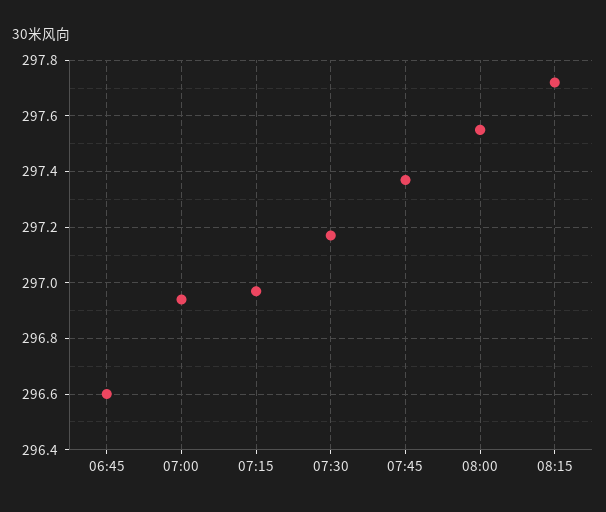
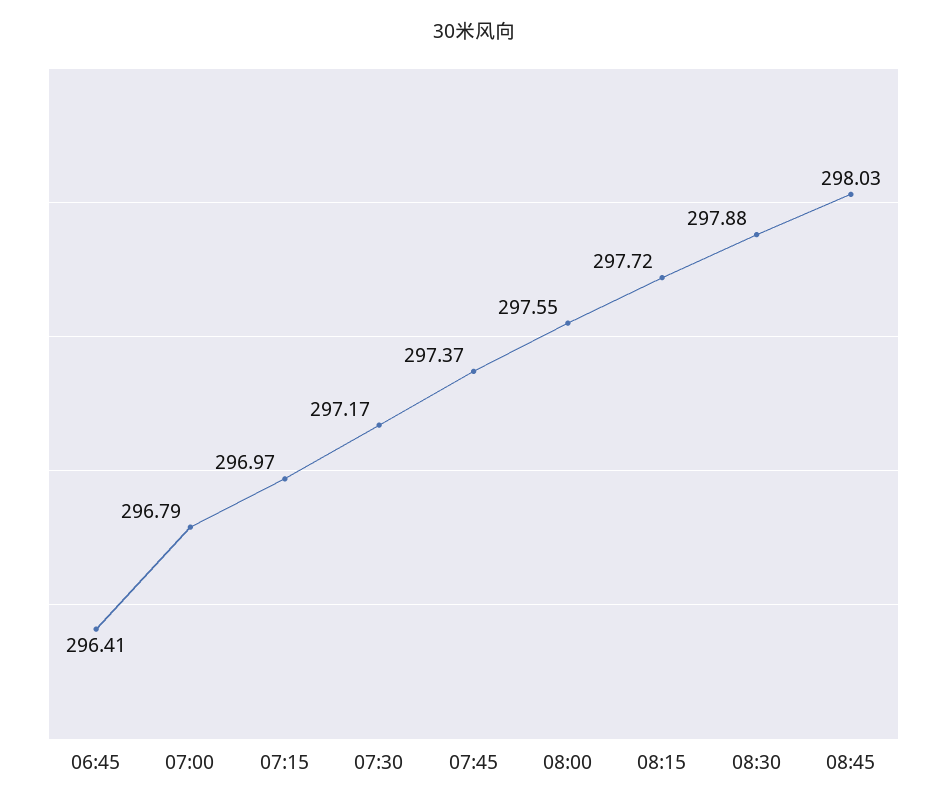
06:45: 296.6 -> 296.41
07:00: 296.95 -> 296.79
08:30: none -> 297.88
08:45: none -> 298.03

